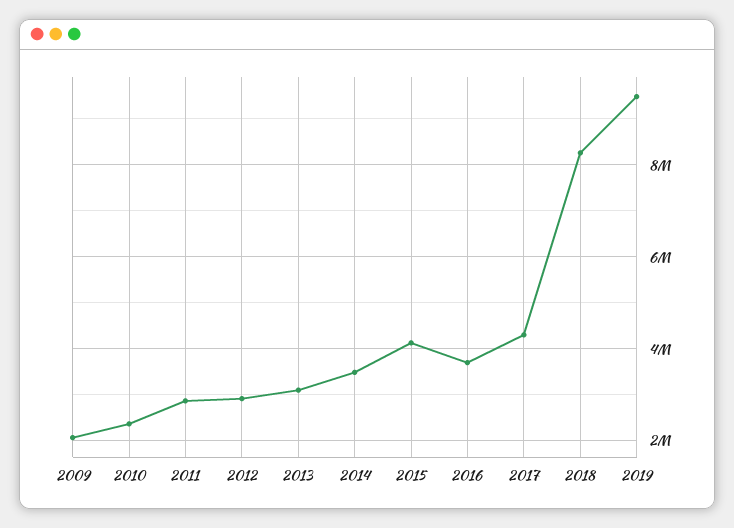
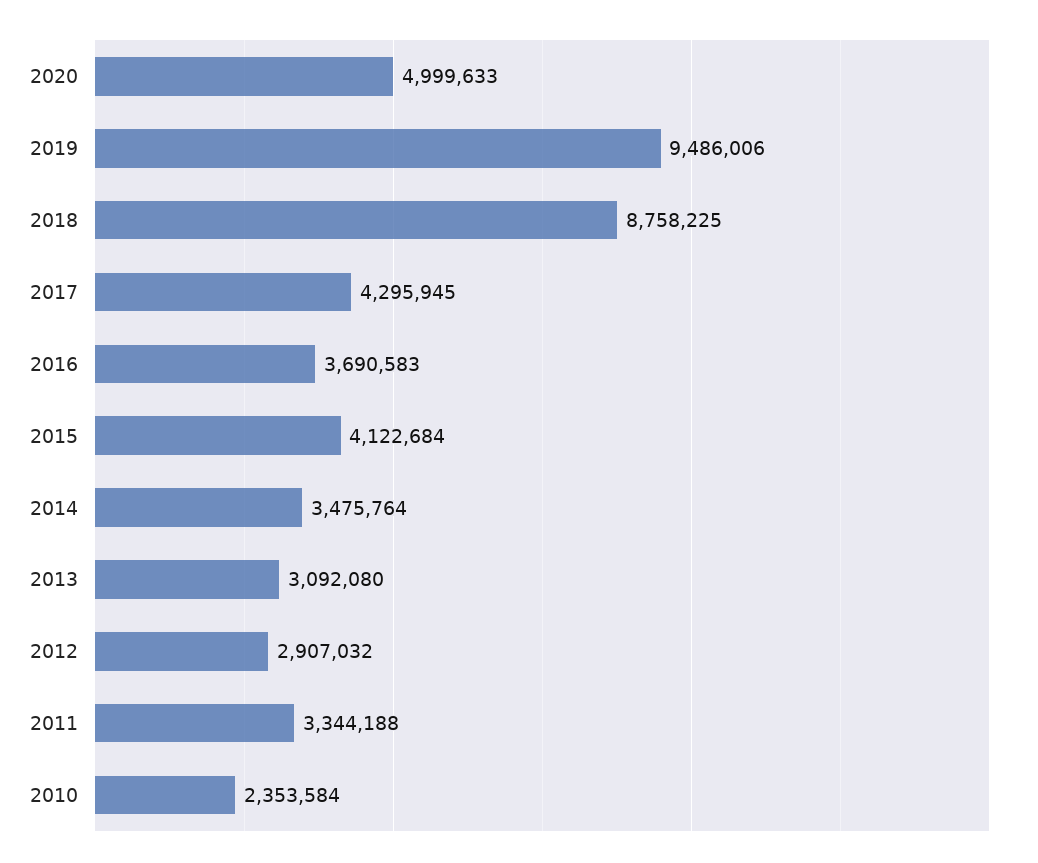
2009: 2000000 -> none
2011: 2800000 -> 3344188
2018: 8200000 -> 8758225
2020: none -> 4999633

